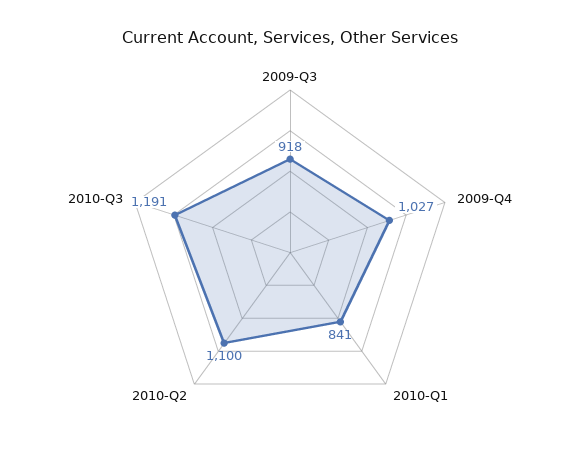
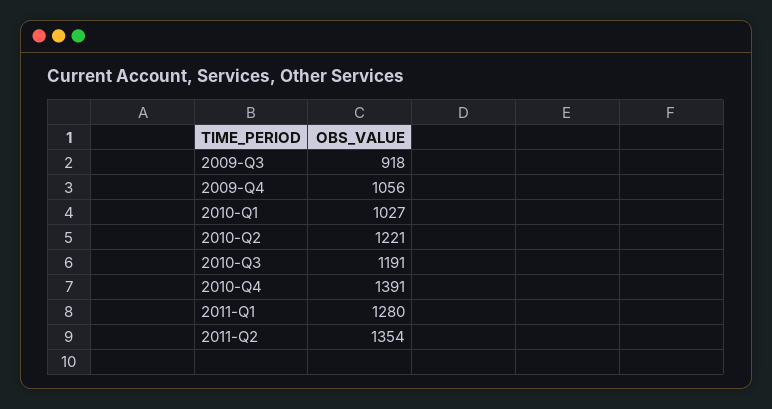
2009-Q4: 1027 -> 1056
2010-Q1: 841 -> 1027
2010-Q2: 1100 -> 1221
2010-Q4: none -> 1391
2011-Q1: none -> 1280
2011-Q2: none -> 1354

